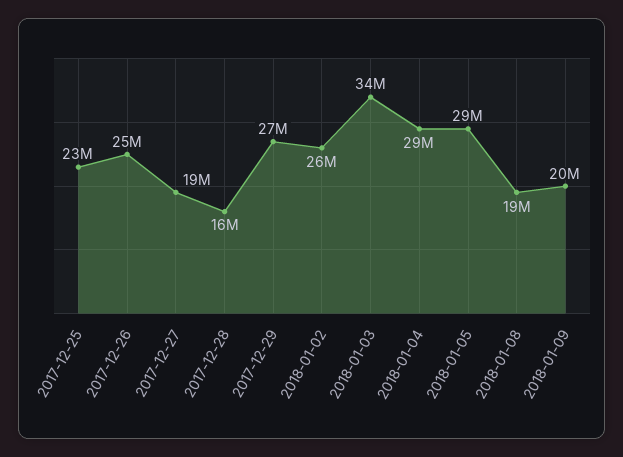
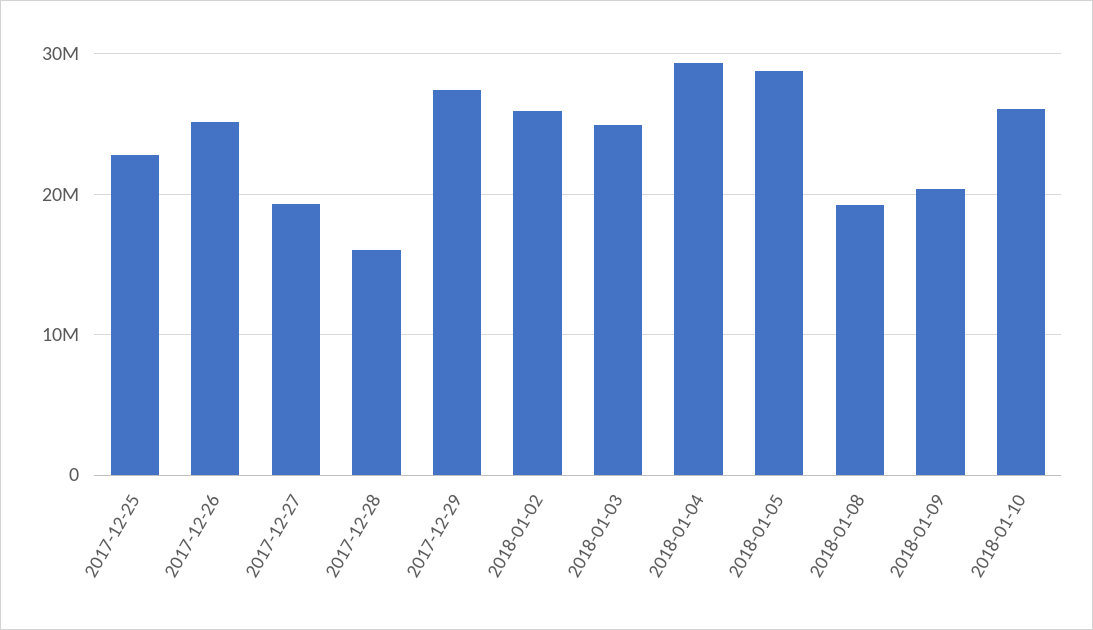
2018-01-03: 34000000 -> 25000000
2018-01-10: none -> 26000000

